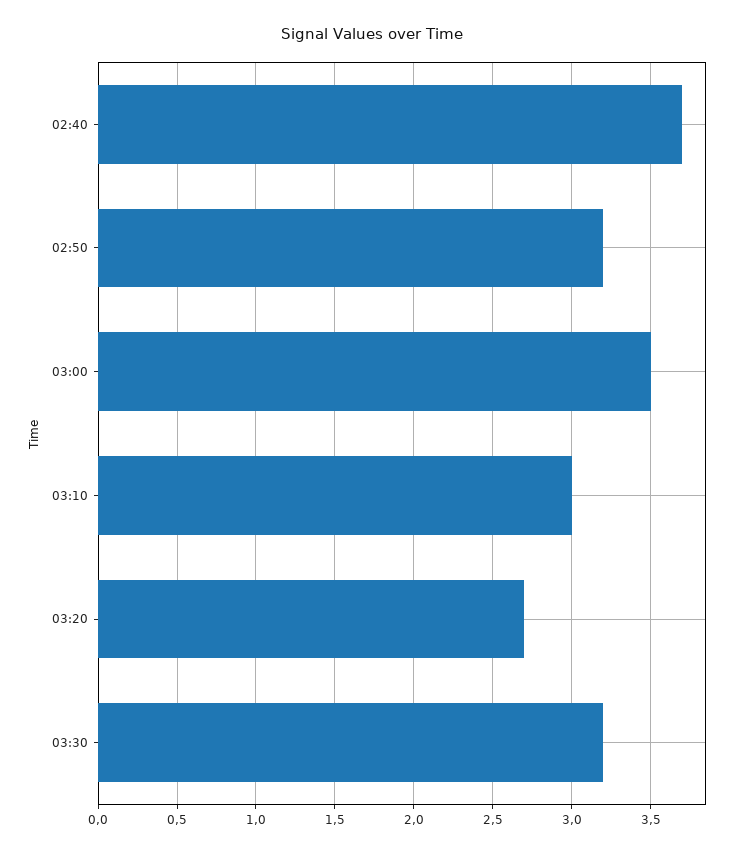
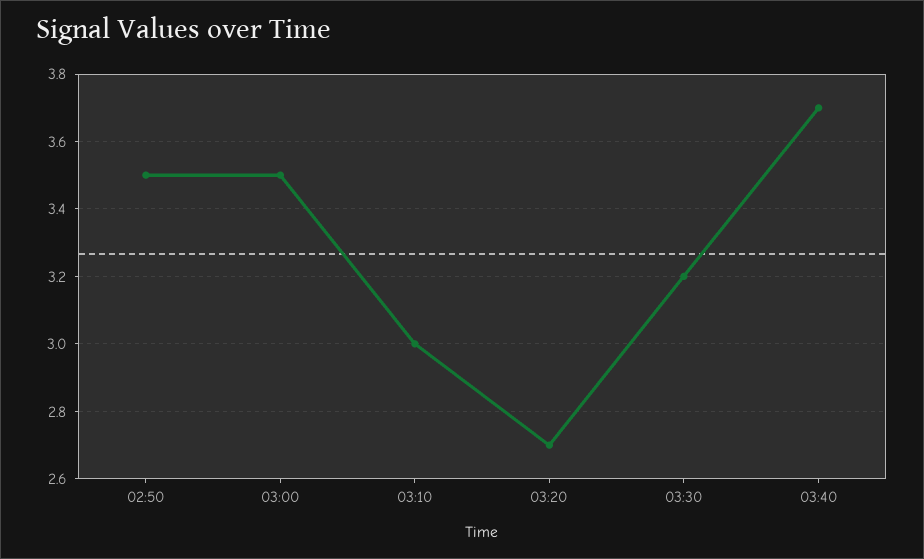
02:40: 3.7 -> none
02:50: 3.2 -> 3.5
03:40: none -> 3.7

